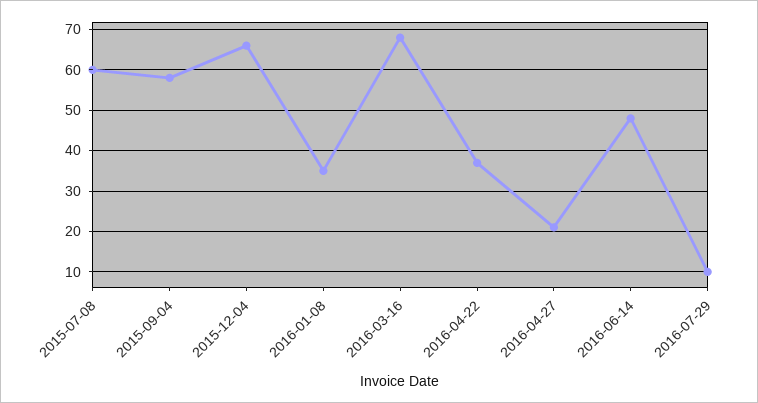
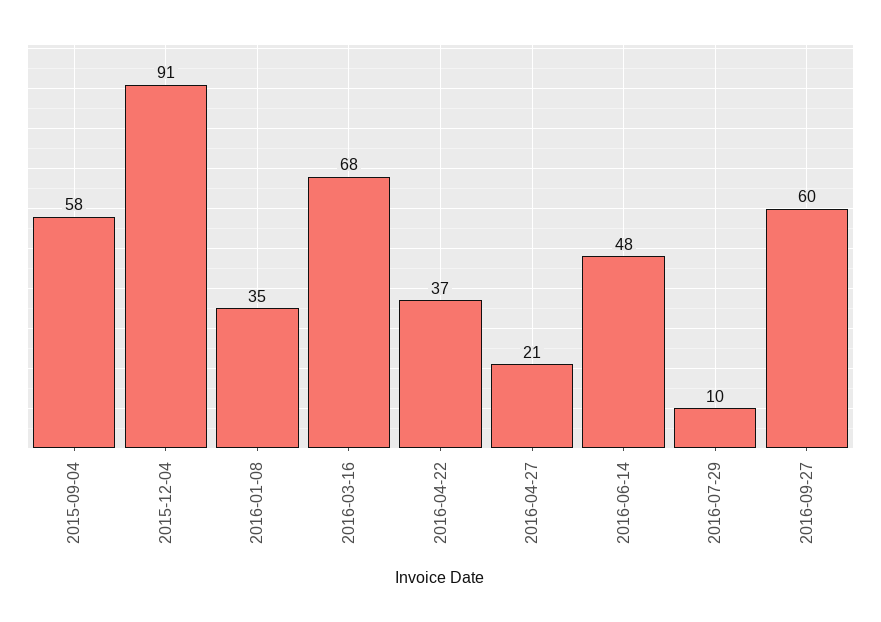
2015-07-08: 60 -> none
2015-12-04: 65 -> 91
2016-09-27: none -> 60

